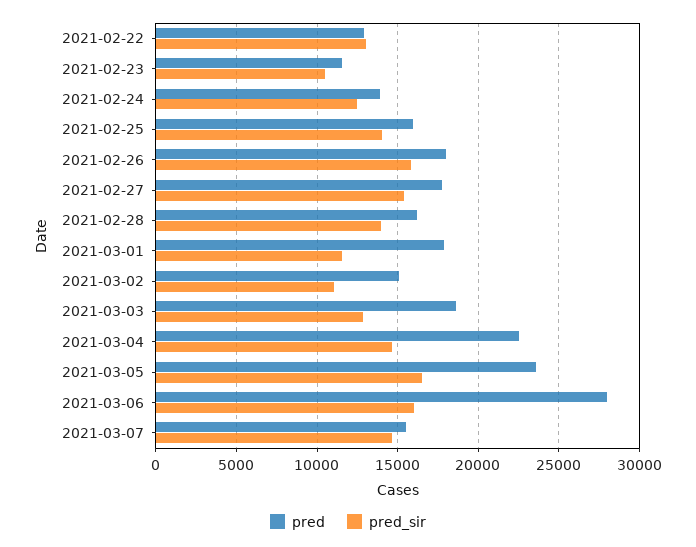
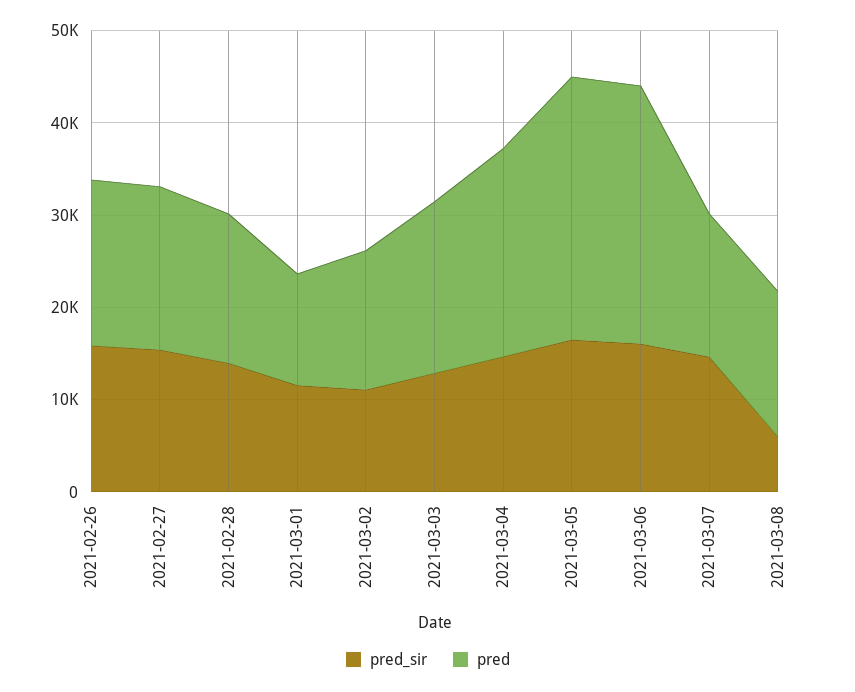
pred, 2021-02-22: 13000 -> none
pred_sir, 2021-02-22: 13000 -> none
pred, 2021-02-23: 11500 -> none
pred_sir, 2021-02-23: 10500 -> none
pred, 2021-02-24: 14000 -> none
pred_sir, 2021-02-24: 12500 -> none
pred, 2021-02-25: 16000 -> none
pred_sir, 2021-02-25: 14000 -> none
pred, 2021-03-01: 18000 -> 12000
pred, 2021-03-05: 23500 -> 28000
pred_sir, 2021-03-08: none -> 6000
pred, 2021-03-08: none -> 16000

